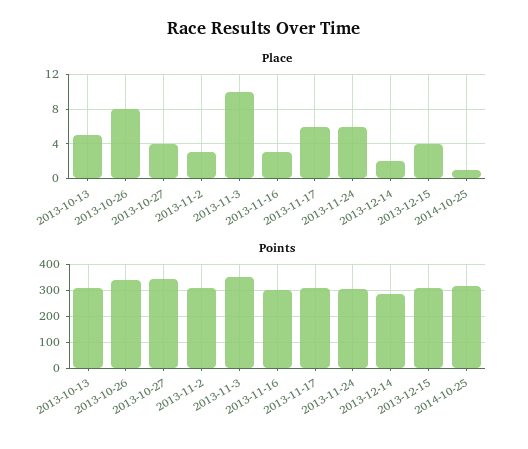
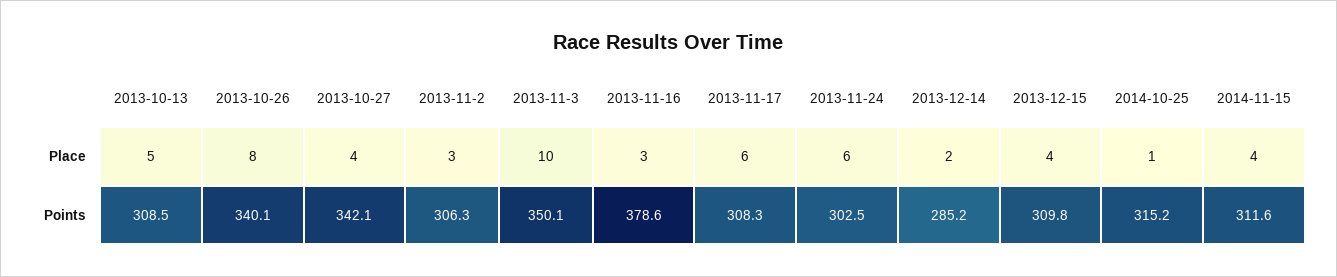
Points, 2013-11-16: 300 -> 378.6
Place, 2014-11-15: none -> 4
Points, 2014-11-15: none -> 311.6

